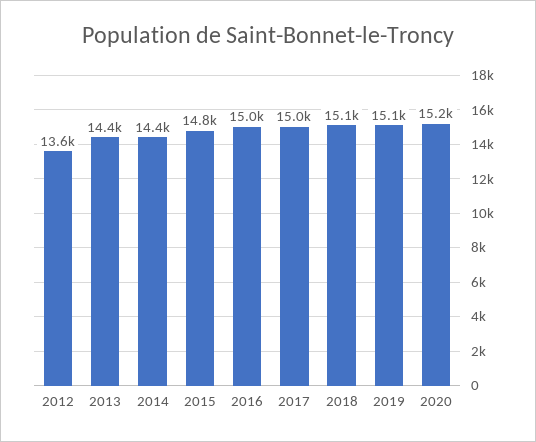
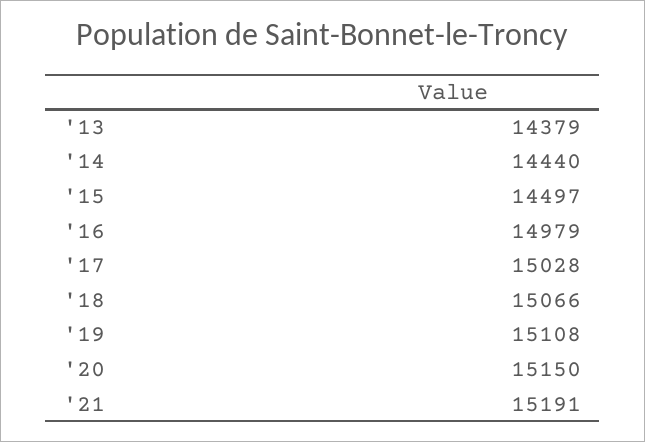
2012: 13600 -> none
2015: 14800 -> 14497
'21: none -> 15191

